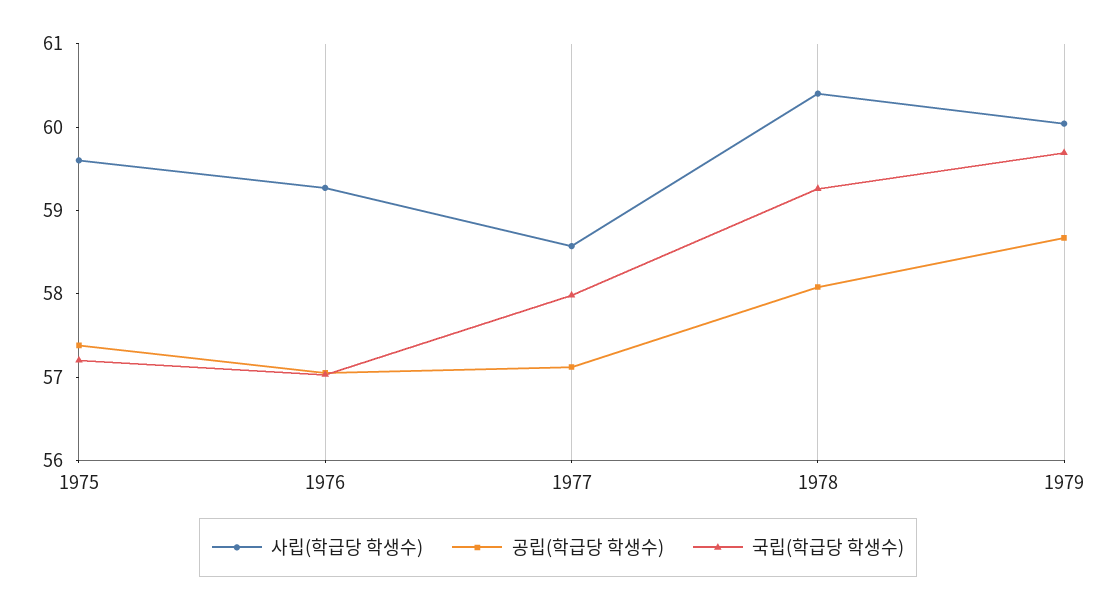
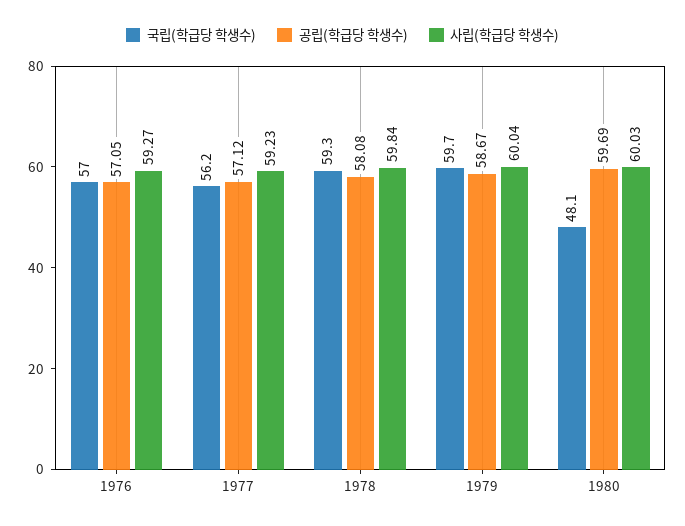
사립(학급당 학생수), 1975: 59.6 -> none
공립(학급당 학생수), 1975: 57.4 -> none
국립(학급당 학생수), 1975: 57.2 -> none
사립(학급당 학생수), 1977: 58.6 -> 59.23
국립(학급당 학생수), 1977: 58 -> 56.2
사립(학급당 학생수), 1978: 60.4 -> 59.84
국립(학급당 학생수), 1980: none -> 48.1
공립(학급당 학생수), 1980: none -> 59.69
사립(학급당 학생수), 1980: none -> 60.03

